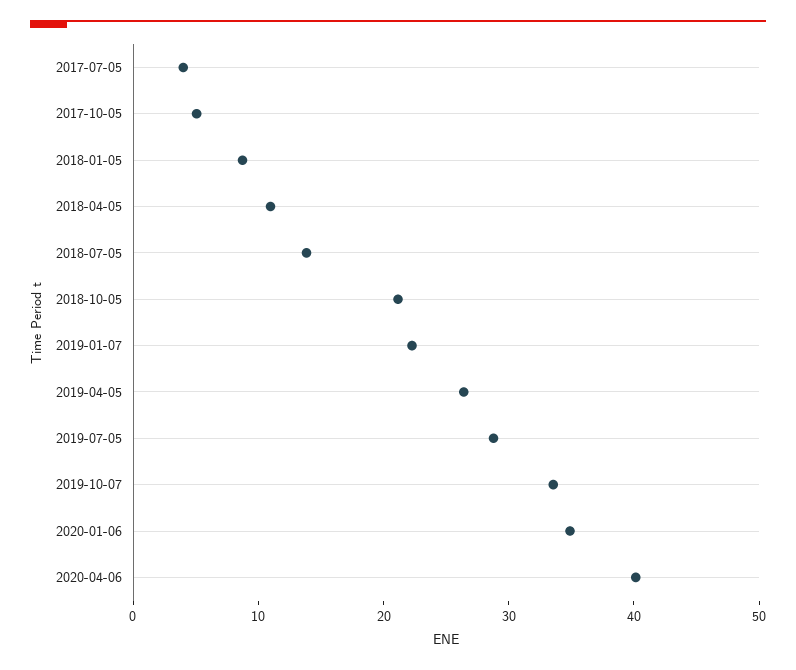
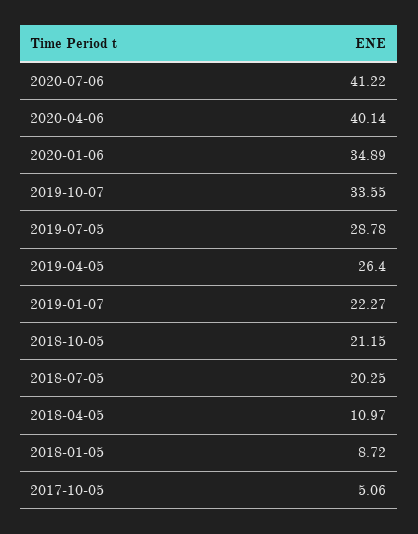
2017-07-05: 4 -> none
2018-07-05: 14 -> 20.25
2020-07-06: none -> 41.22

